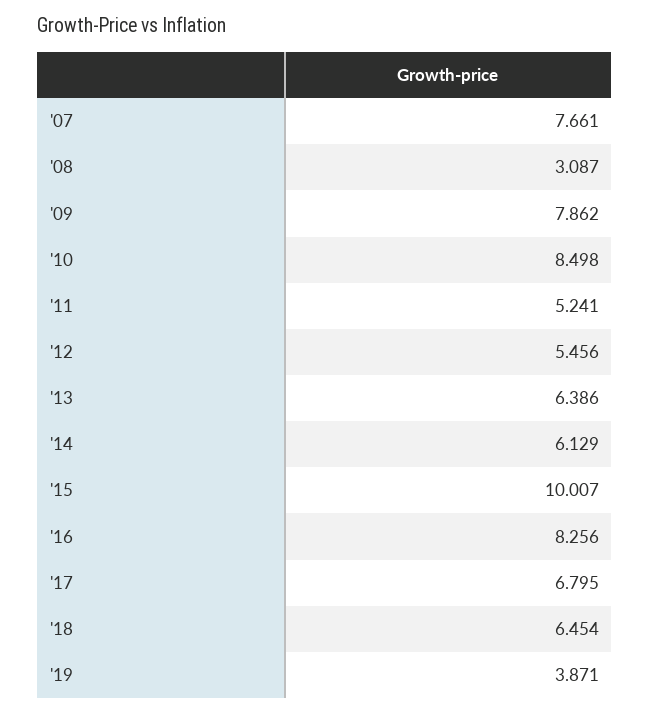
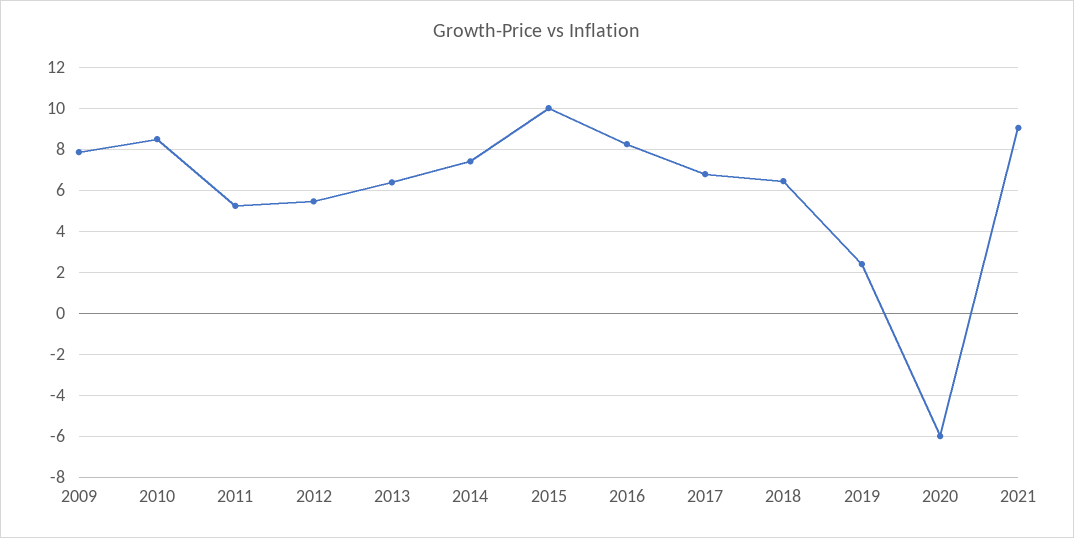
'07: 7.661 -> none
'08: 3.087 -> none
'14: 6.129 -> 7.5
'19: 3.871 -> 2.5
2020: none -> -6
2021: none -> 9

